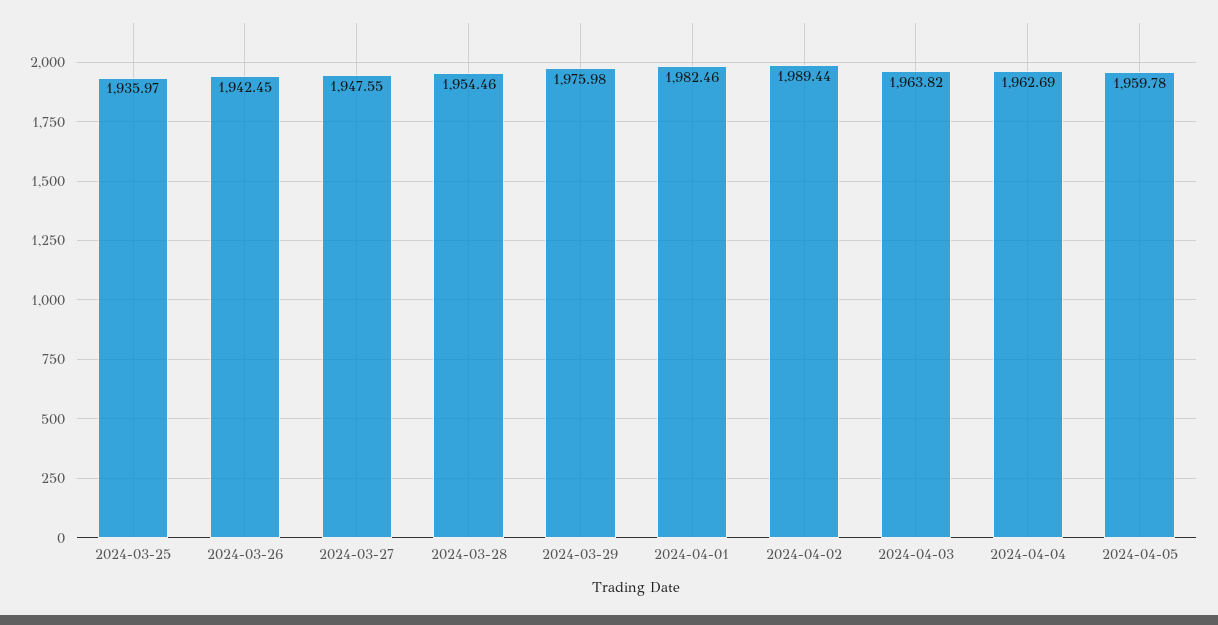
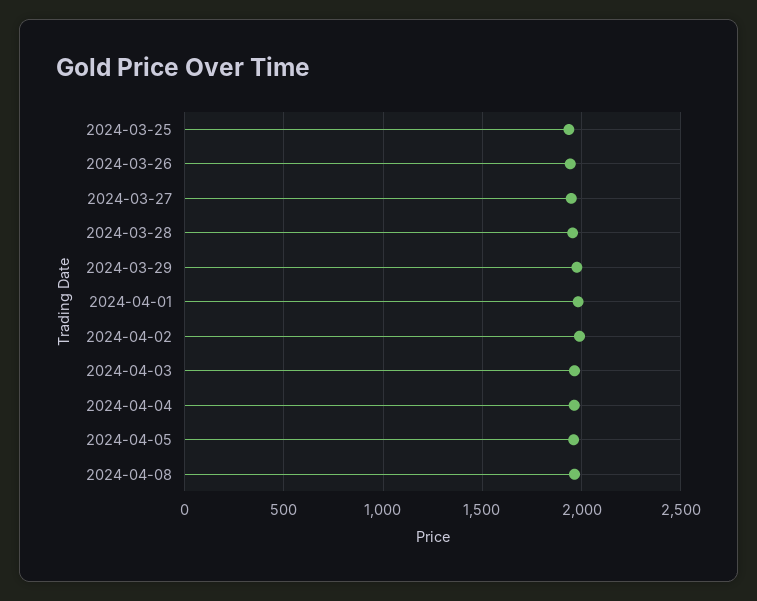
2024-04-08: none -> 1950

